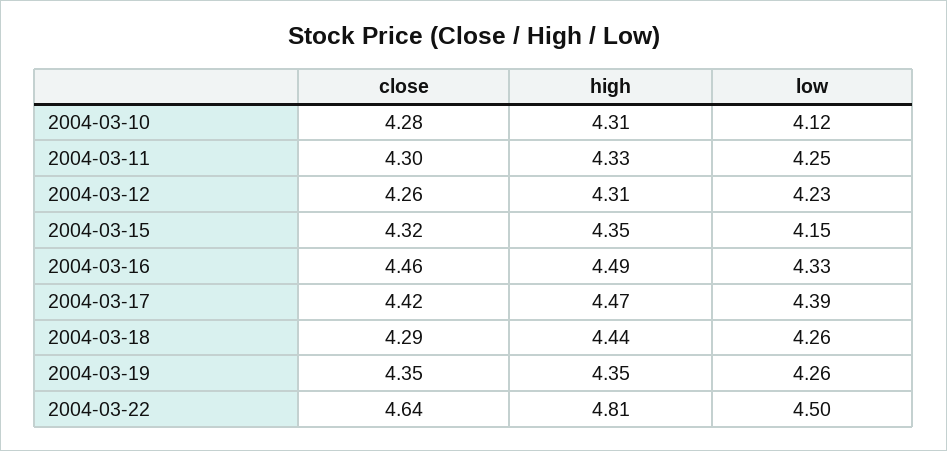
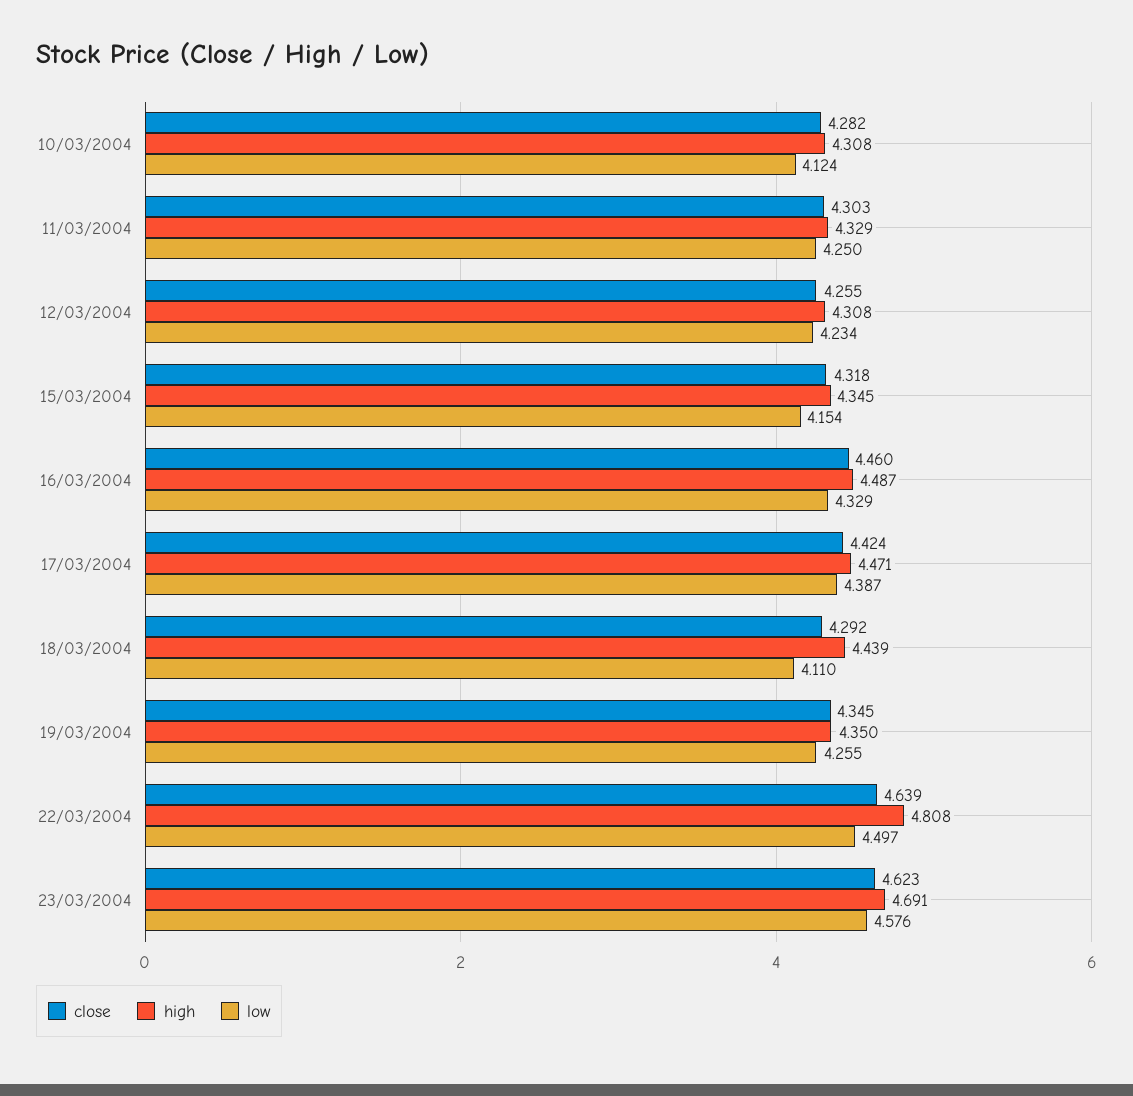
low, 2004-03-18: 4.26 -> 4.11
close, 23/03/2004: none -> 4.623
high, 23/03/2004: none -> 4.691
low, 23/03/2004: none -> 4.576

